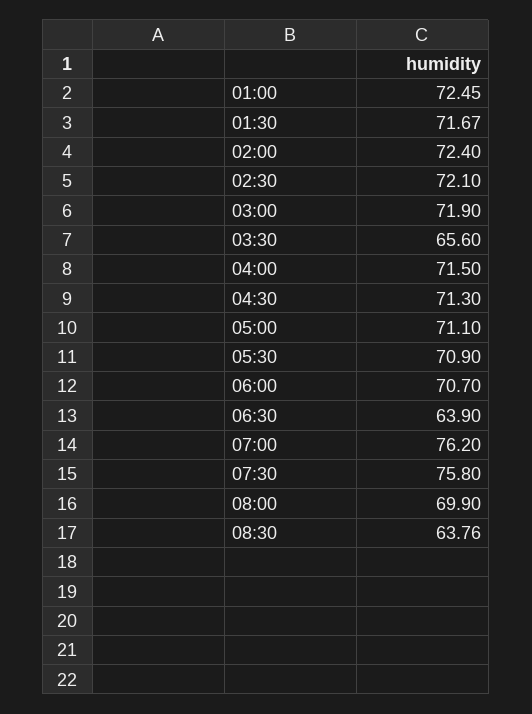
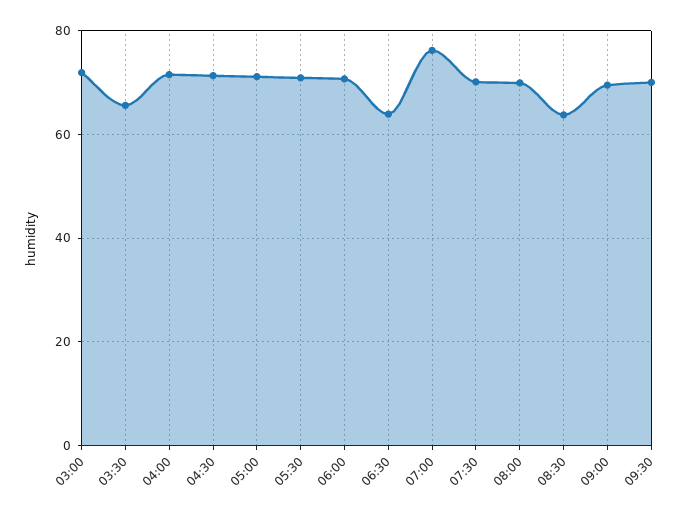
01:00: 72.45 -> none
01:30: 71.67 -> none
02:00: 72.4 -> none
02:30: 72.1 -> none
07:30: 75.8 -> 70
09:00: none -> 70
09:30: none -> 70

